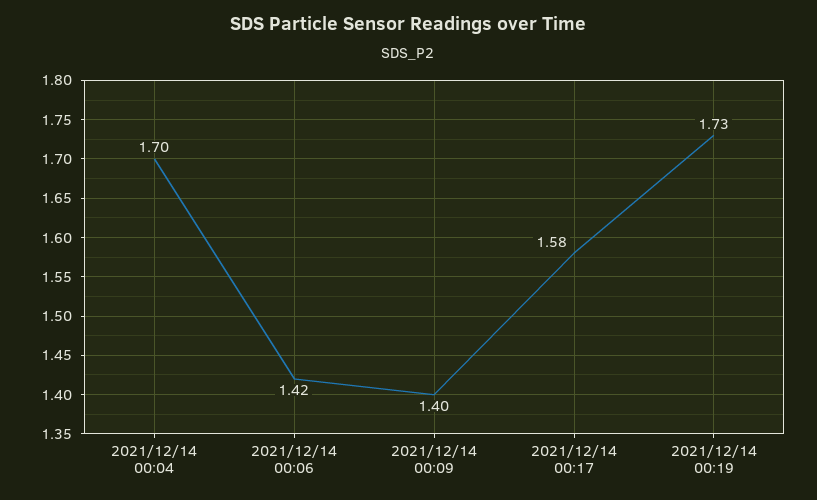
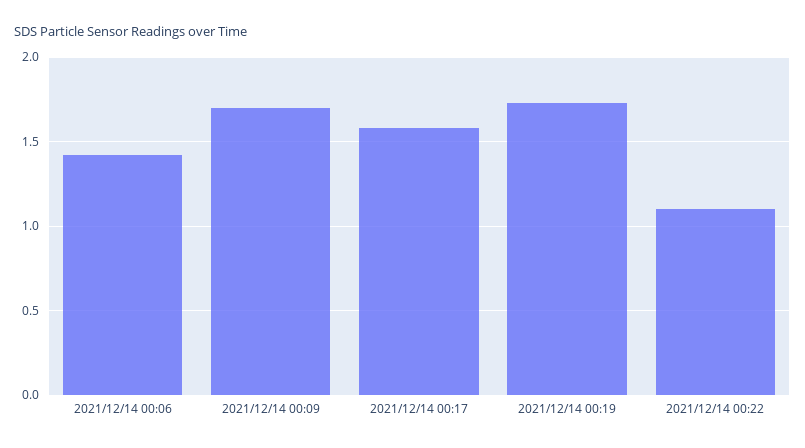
2021/12/14 00:04: 1.7 -> none
2021/12/14 00:09: 1.4 -> 1.7
2021/12/14 00:22: none -> 1.1

